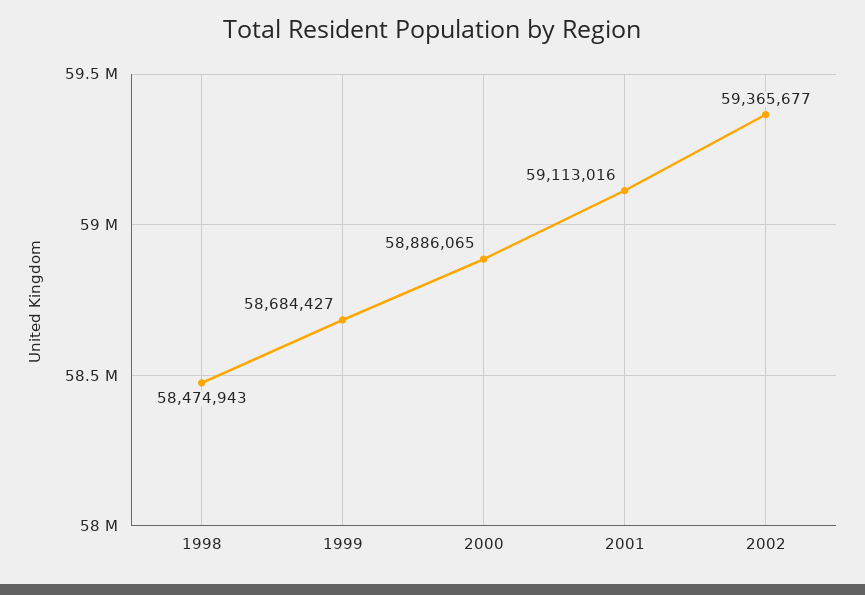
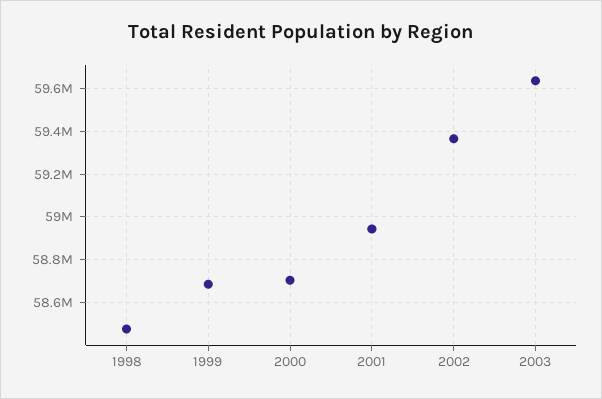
2000: 58886065 -> 58700000
2001: 59113016 -> 58950000
2003: none -> 59650000

